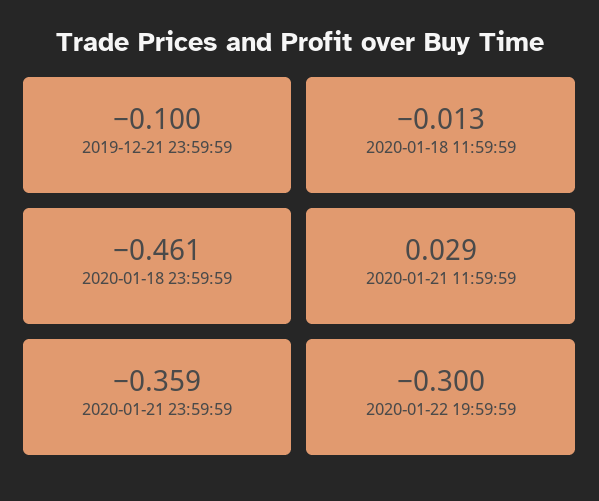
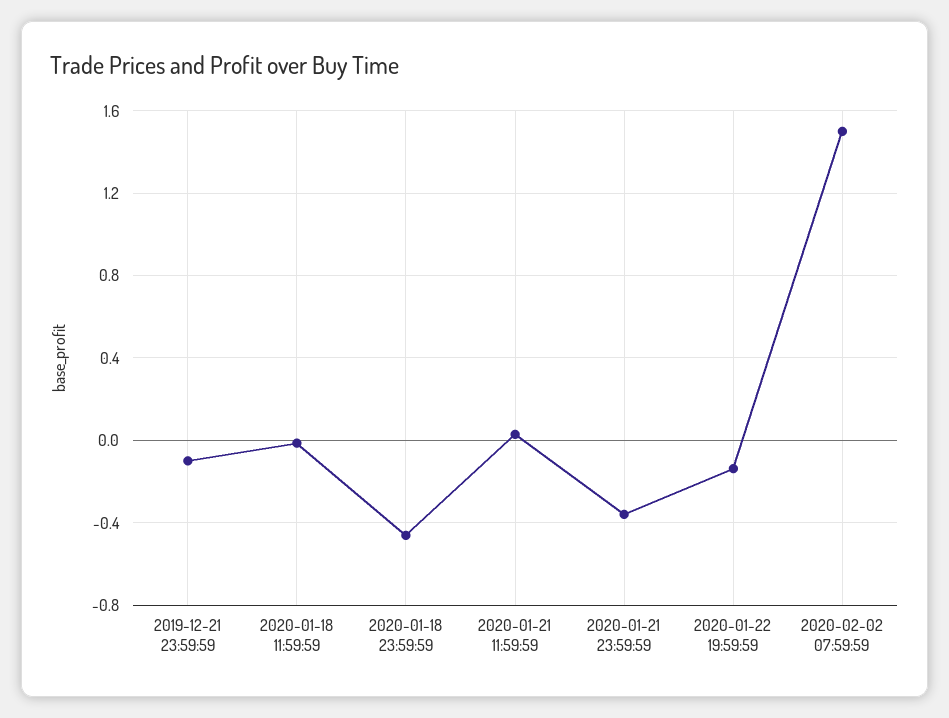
2020-01-22 19:59:59: -0.3 -> -0.15
2020-02-02 07:59:59: none -> 1.5

